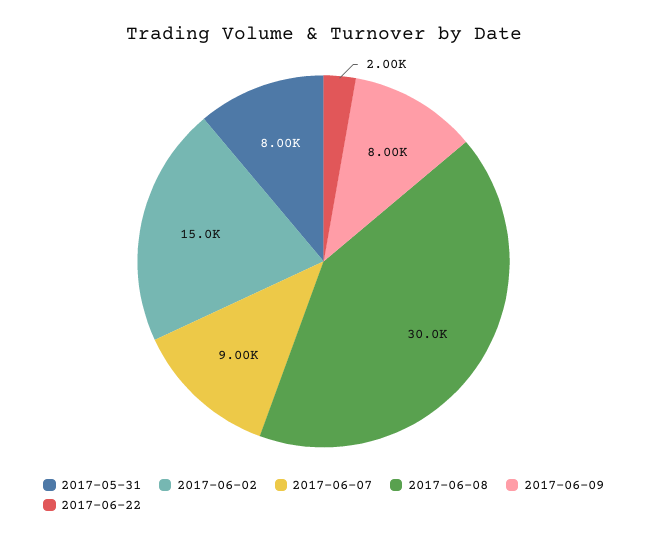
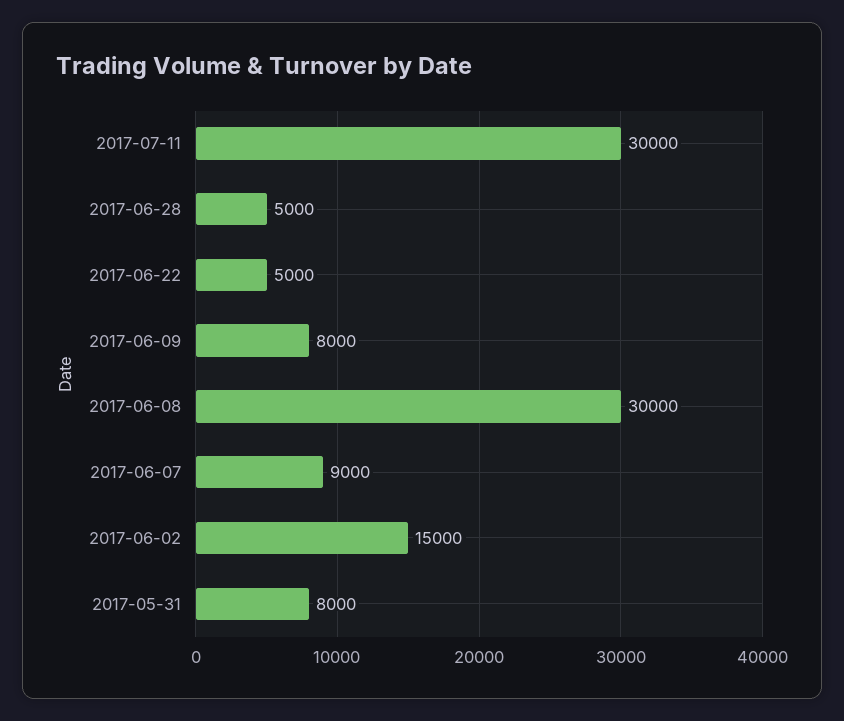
2017-06-22: 2000 -> 5000
2017-07-11: none -> 30000
2017-06-28: none -> 5000

